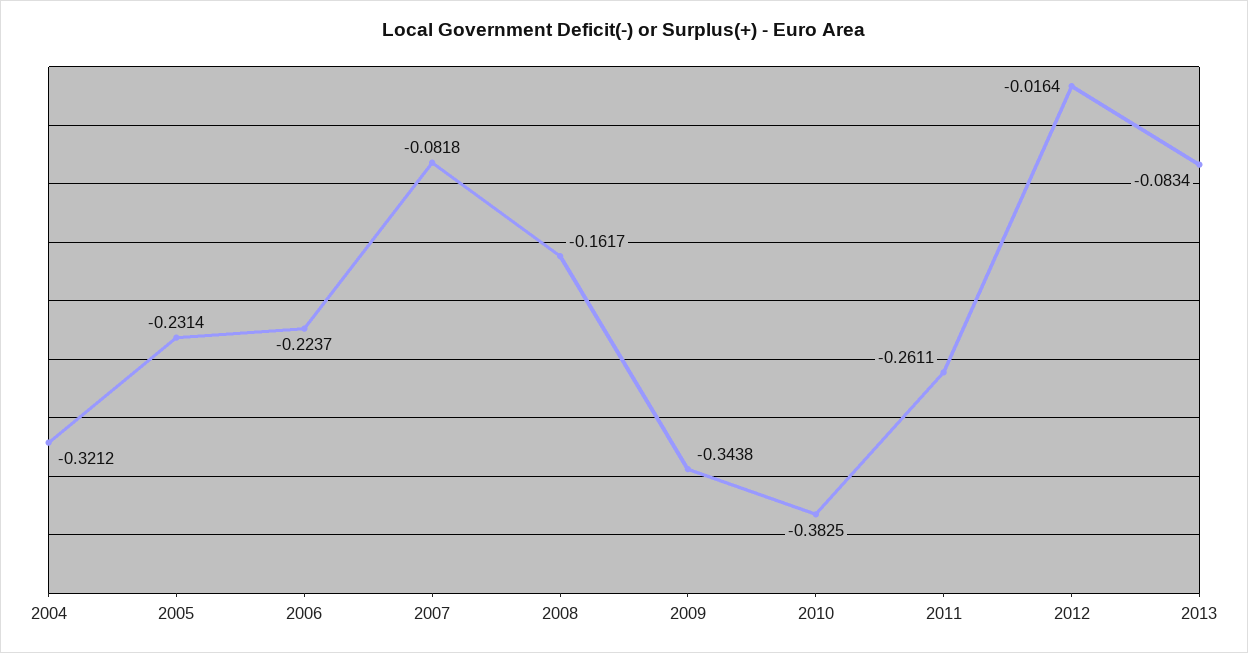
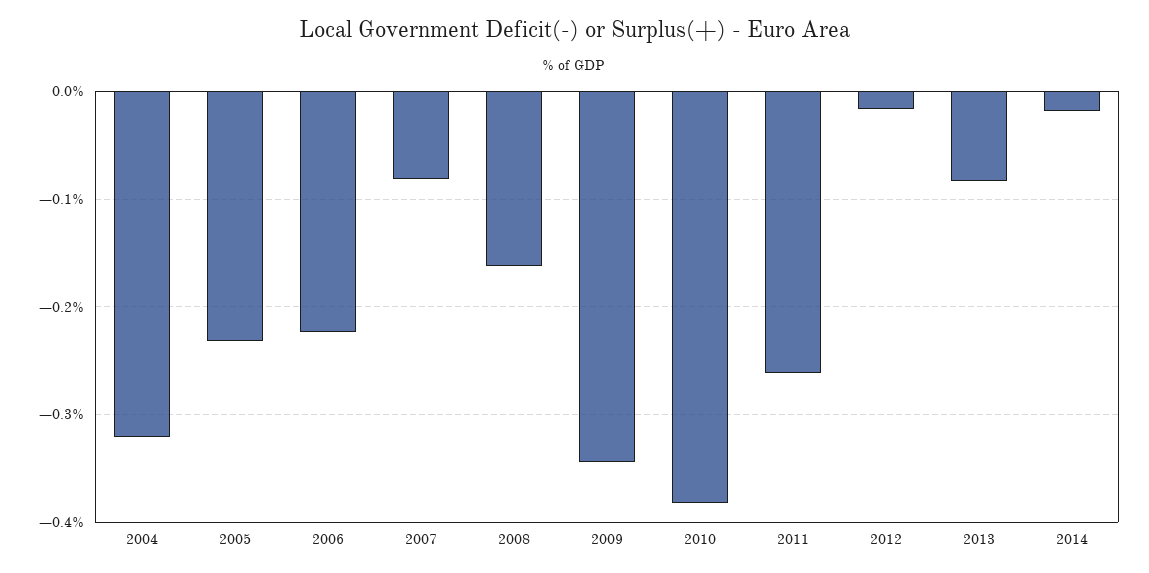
2014: none -> -0.02

